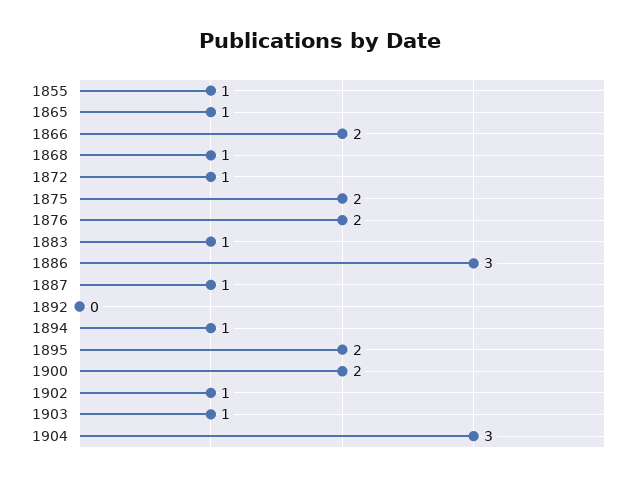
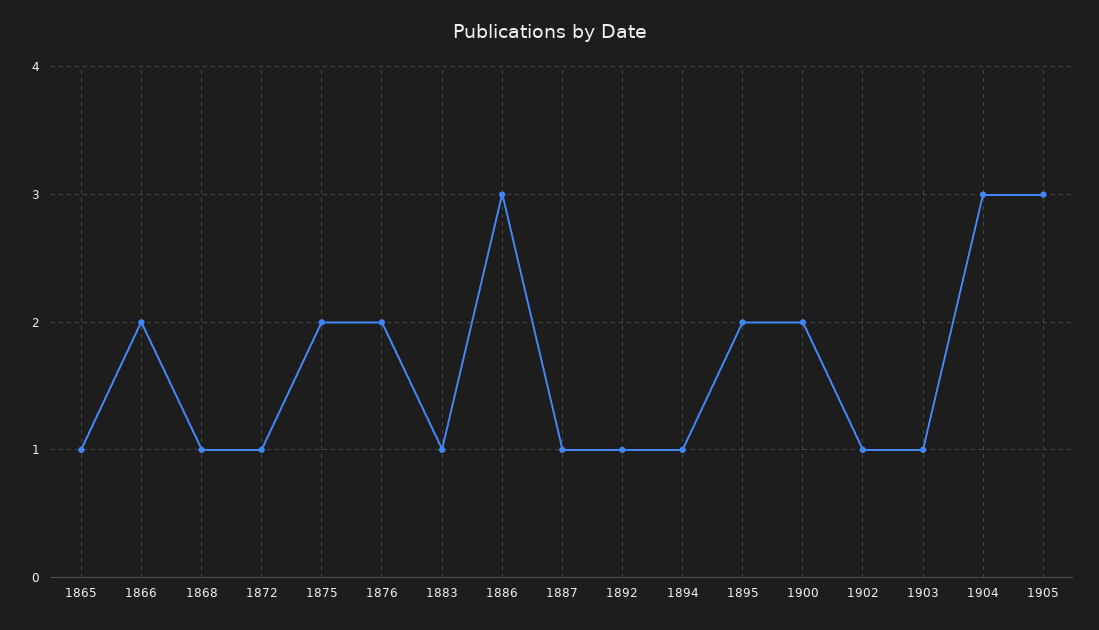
1855: 1 -> none
1892: 0 -> 1
1905: none -> 3

